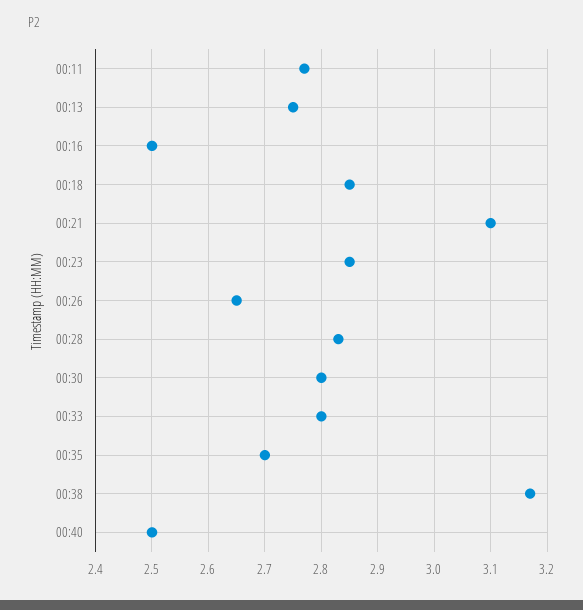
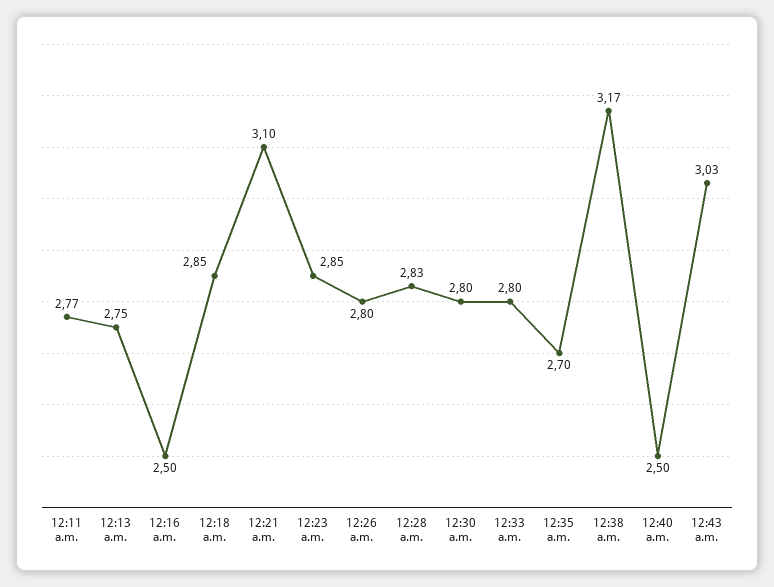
00:26: 2.65 -> 2.8
12:43 a.m.: none -> 3.03

